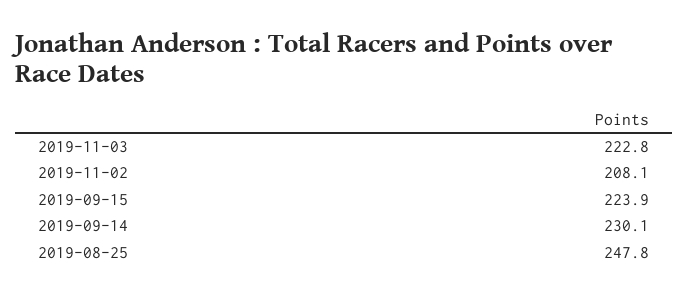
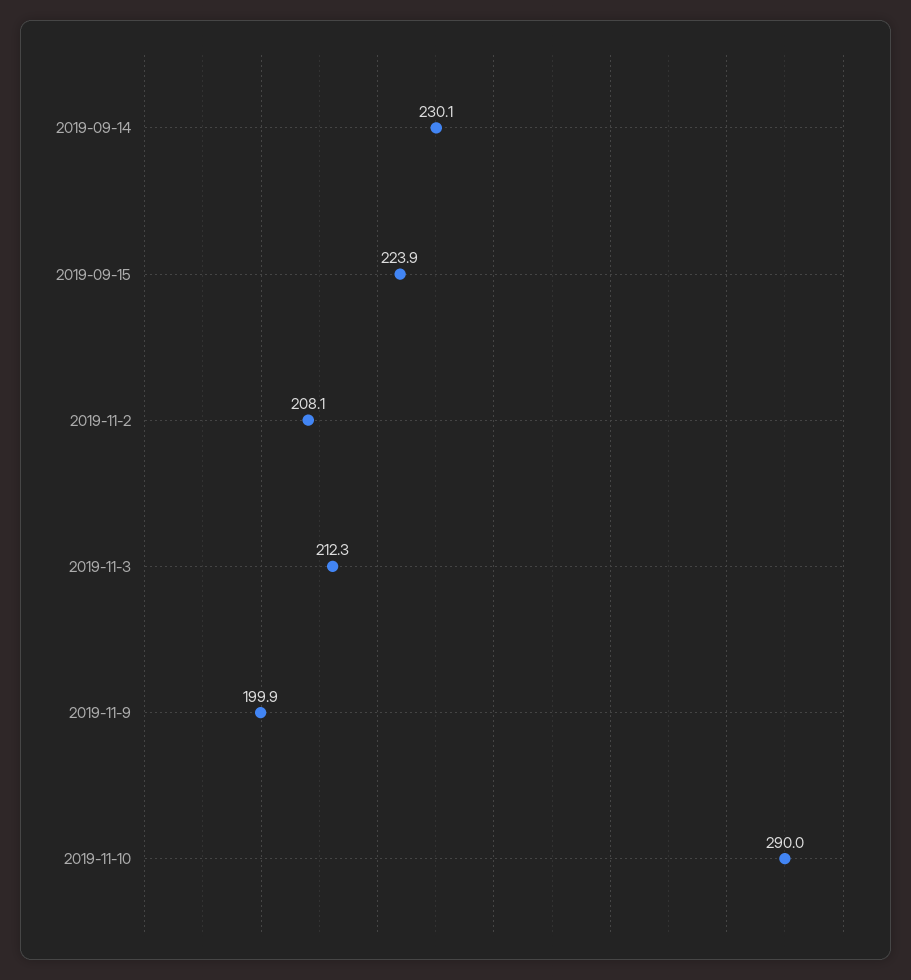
2019-11-03: 222.8 -> 212.3
2019-08-25: 247.8 -> none
2019-11-9: none -> 199.9
2019-11-10: none -> 290

